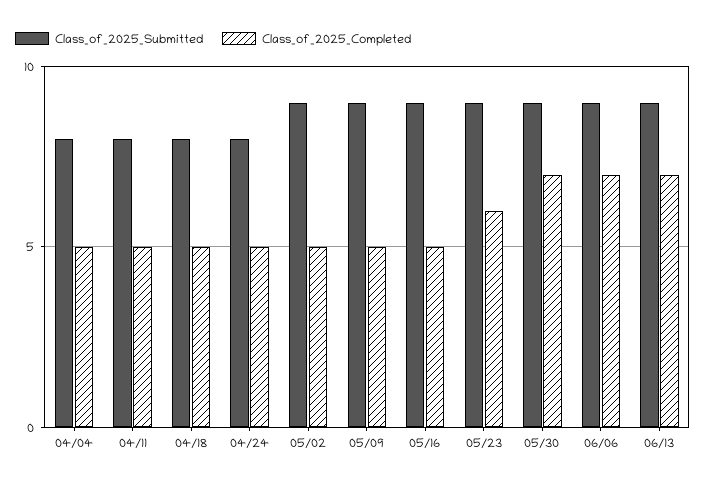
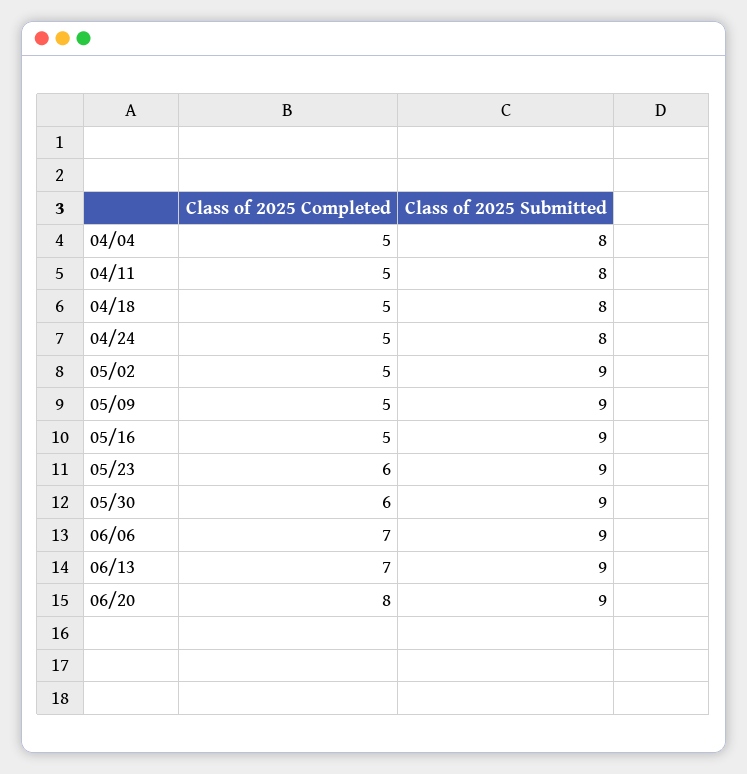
Class_of_2025_Completed, 05/30: 7 -> 6
Class_of_2025_Completed, 06/20: none -> 8
Class_of_2025_Submitted, 06/20: none -> 9

